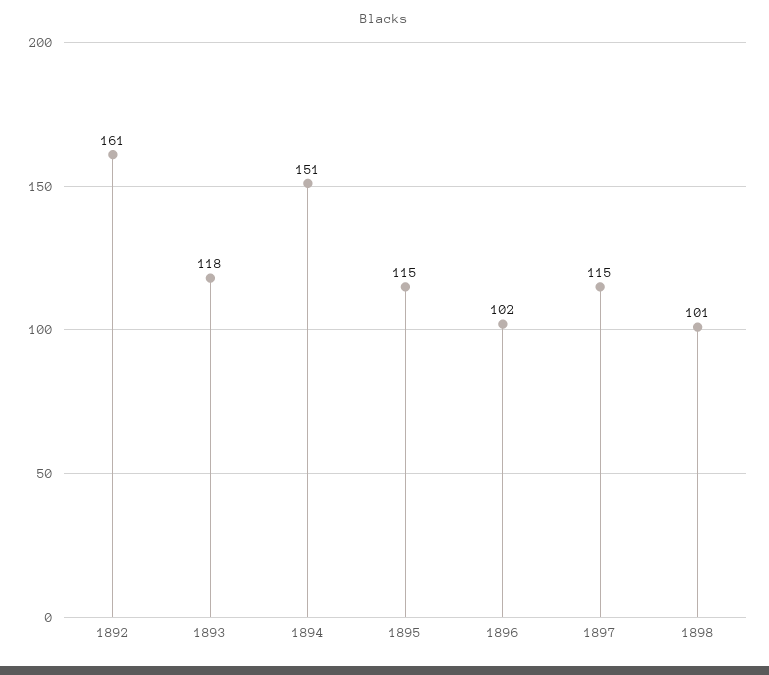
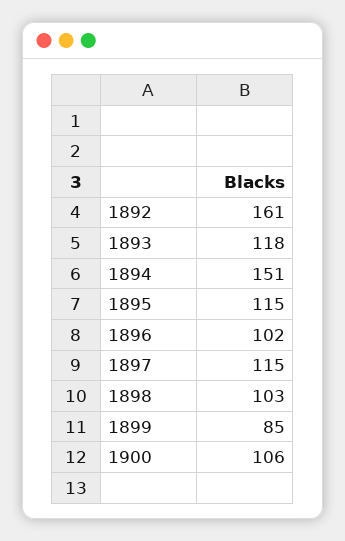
1898: 101 -> 103
1899: none -> 85
1900: none -> 106

